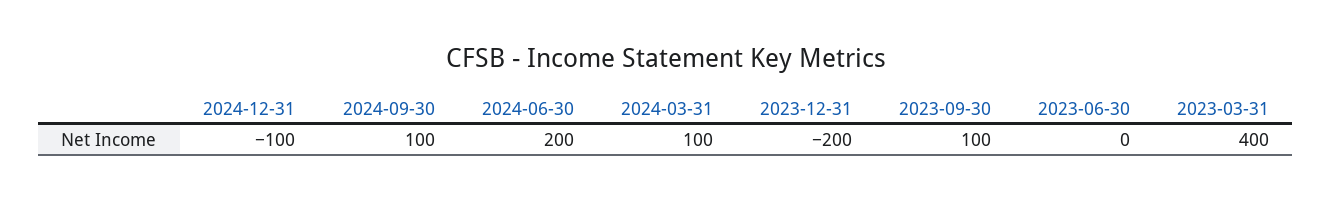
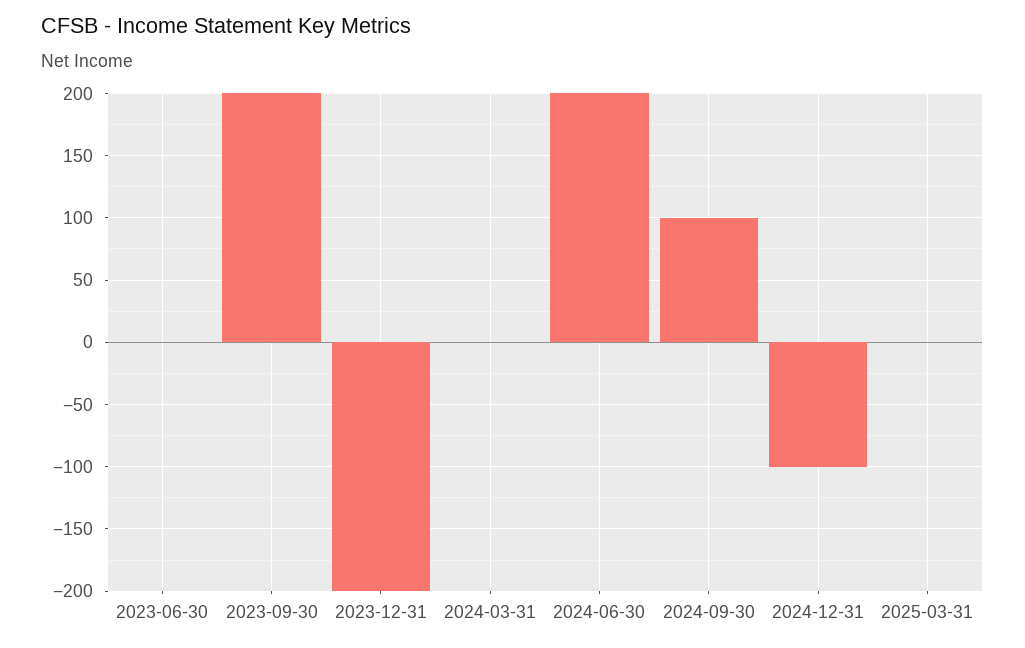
2024-03-31: 100 -> 0
2023-09-30: 100 -> 200
2023-03-31: 400 -> none
2025-03-31: none -> 0

